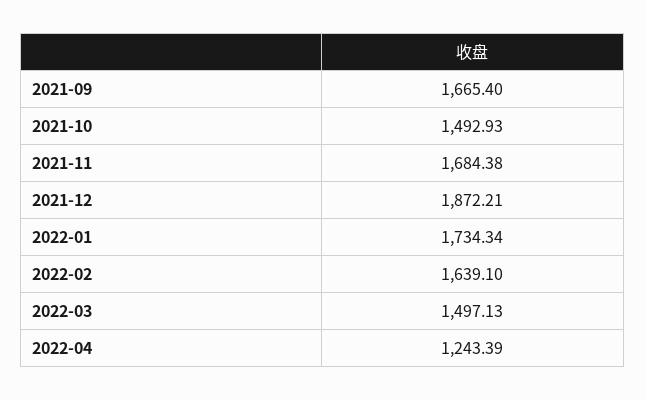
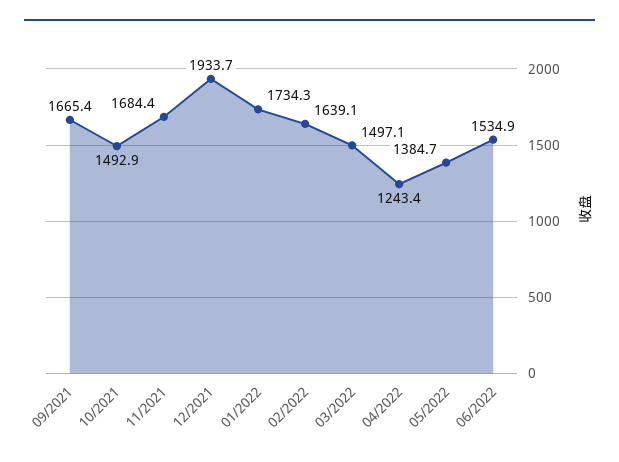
2021-12: 1872.21 -> 1933.7
05/2022: none -> 1384.7
06/2022: none -> 1534.9

